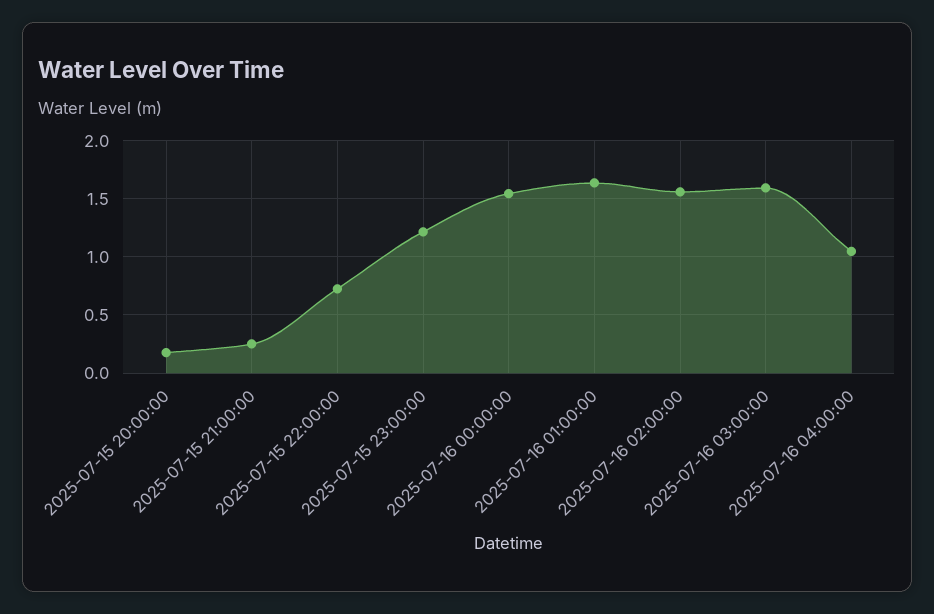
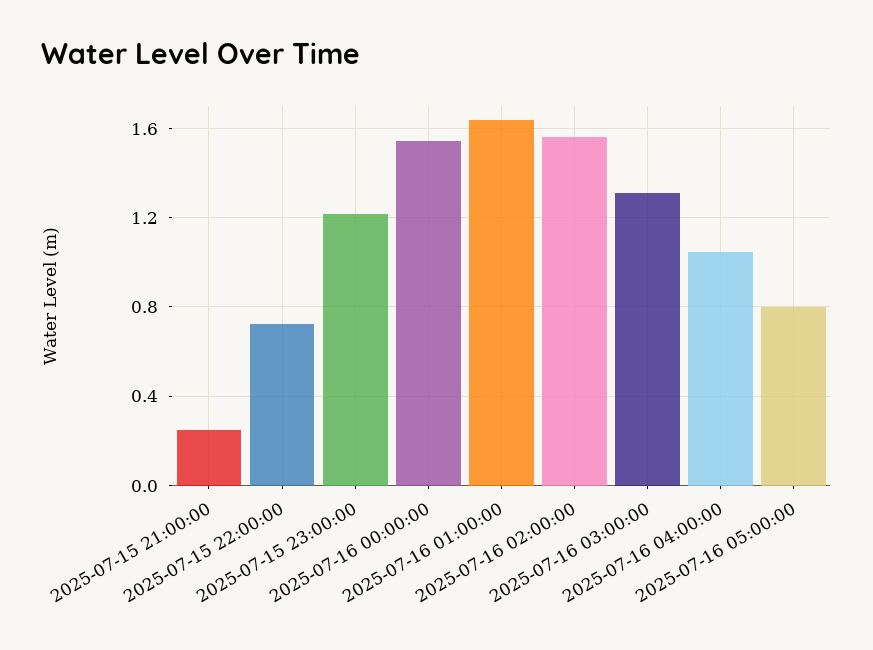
2025-07-15 20:00:00: 0.2 -> none
2025-07-16 03:00:00: 1.6 -> 1.3
2025-07-16 05:00:00: none -> 0.8

